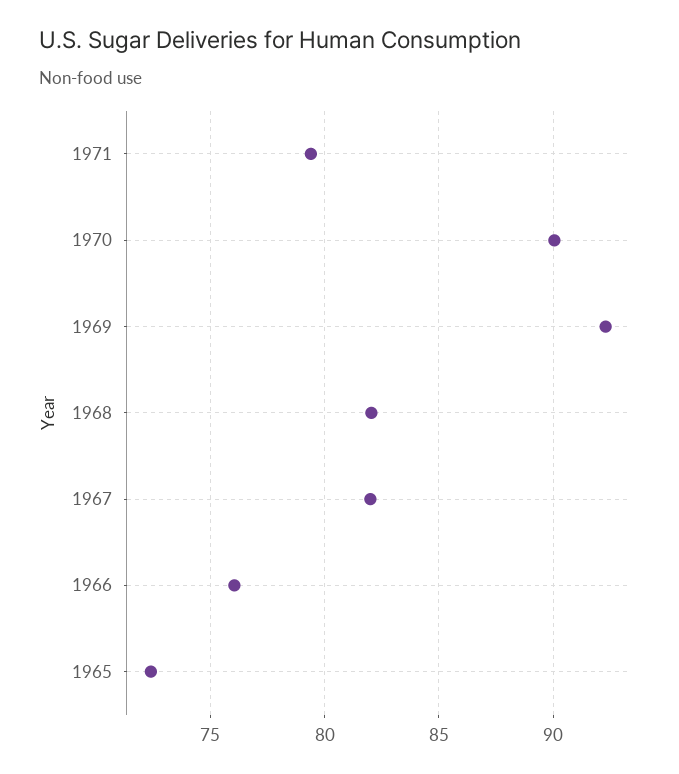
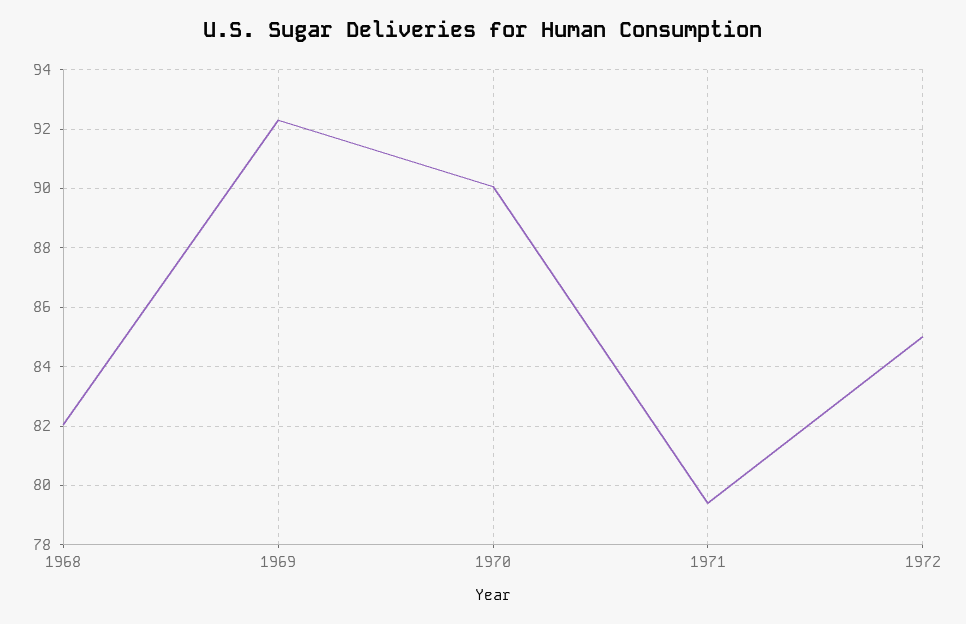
1967: 82 -> none
1966: 76 -> none
1965: 72.5 -> none
1972: none -> 85

